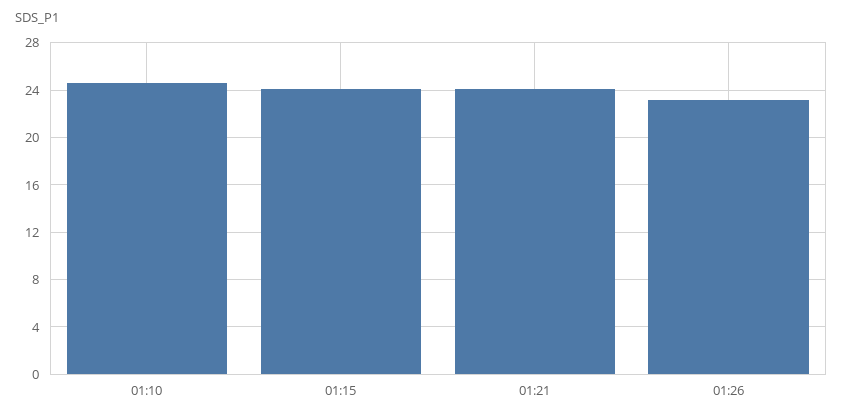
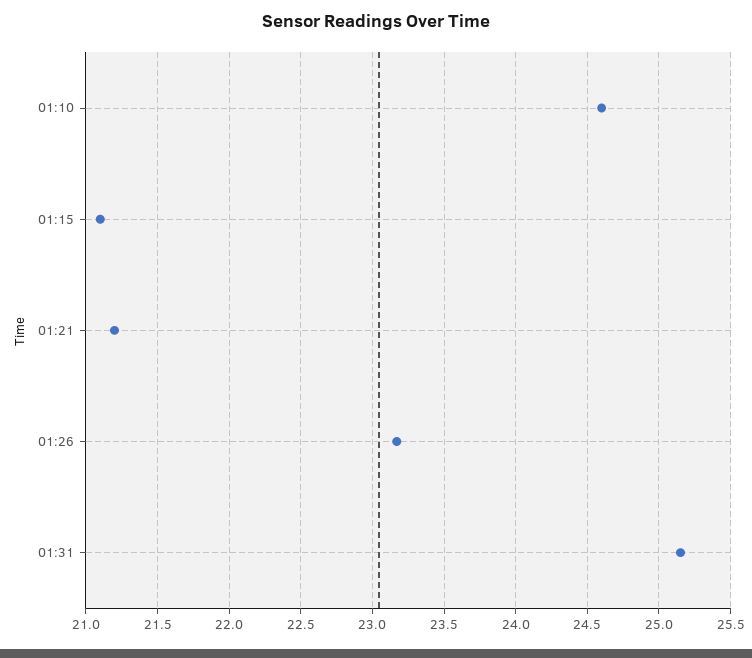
01:15: 24 -> 21.1
01:21: 24 -> 21.2
01:31: none -> 25.15

